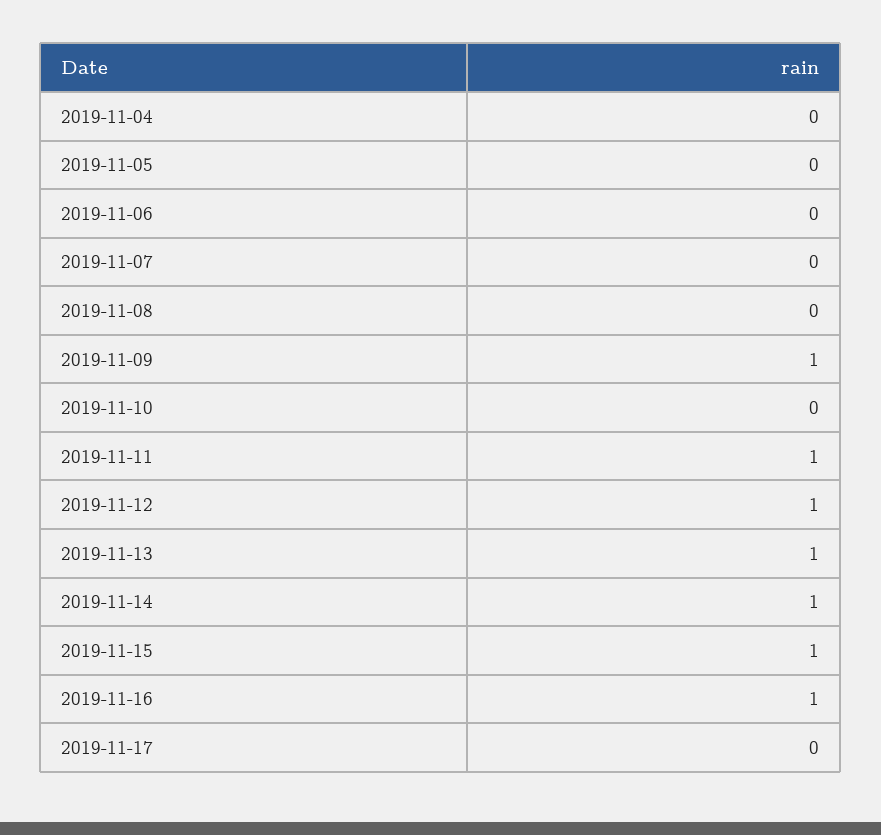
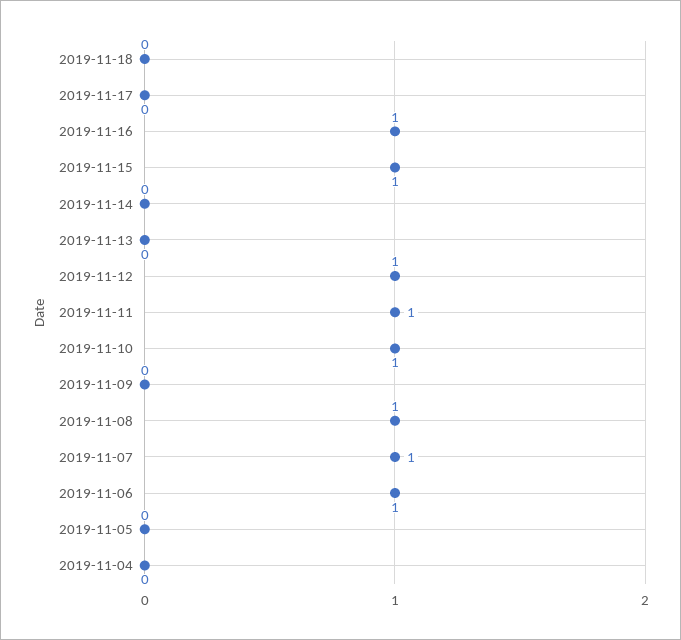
2019-11-06: 0 -> 1
2019-11-07: 0 -> 1
2019-11-08: 0 -> 1
2019-11-09: 1 -> 0
2019-11-10: 0 -> 1
2019-11-13: 1 -> 0
2019-11-14: 1 -> 0
2019-11-18: none -> 0

